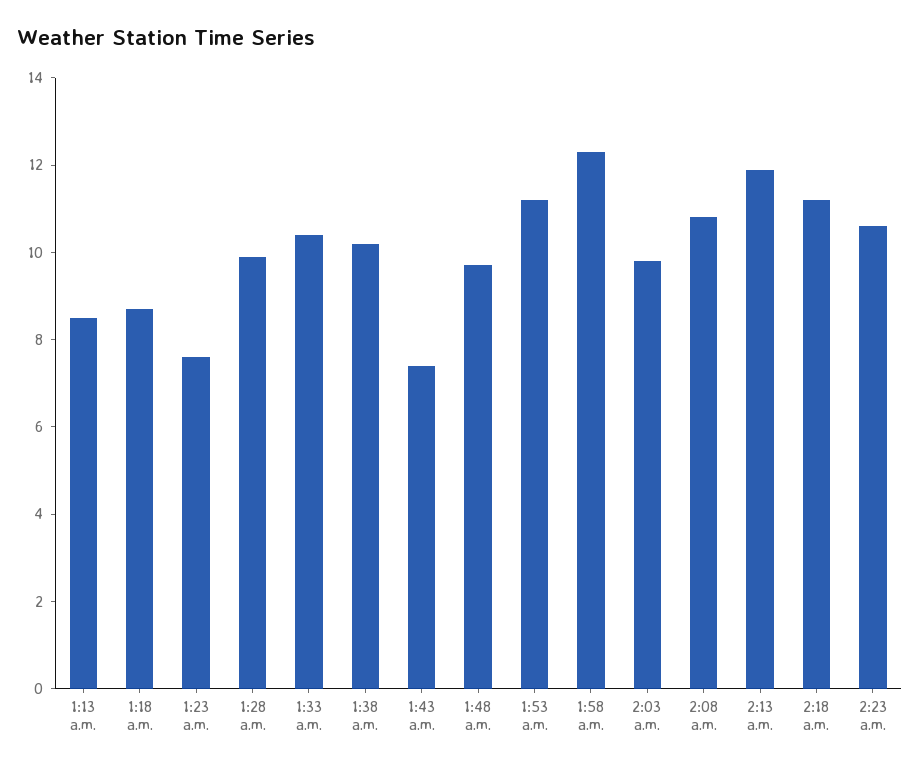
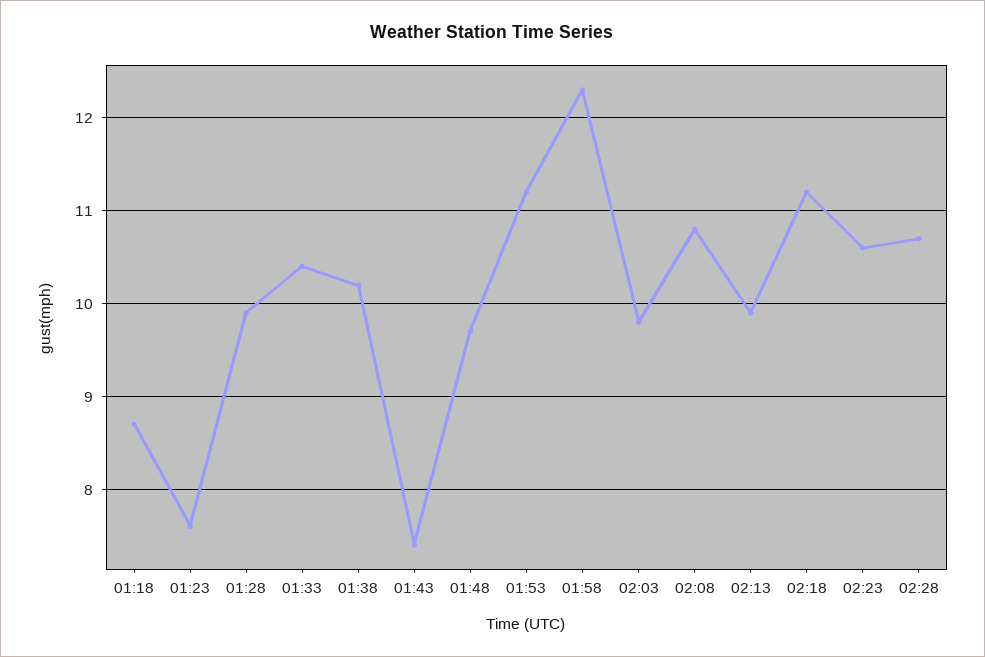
1:13 a.m.: 8.5 -> none
2:13 a.m.: 12 -> 9.9
02:28: none -> 10.7

